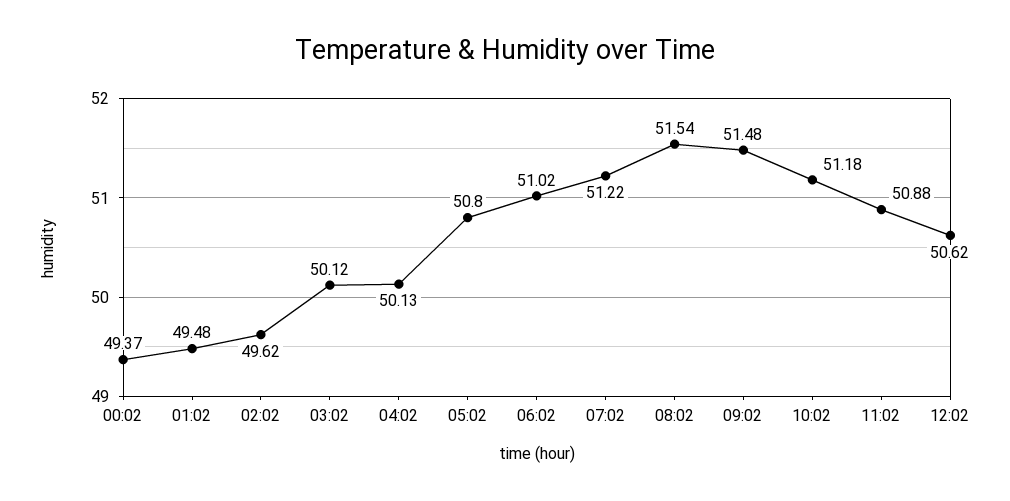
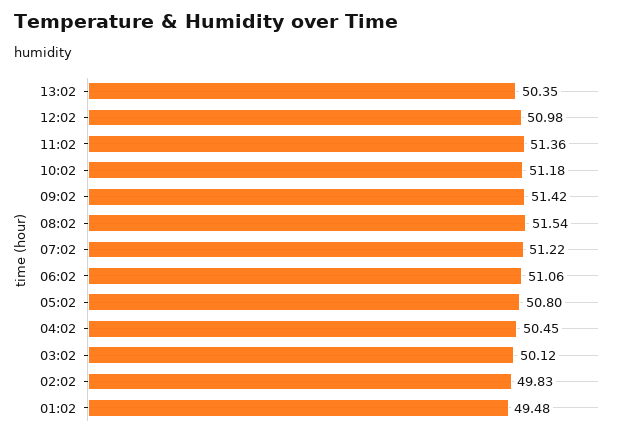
00:02: 49.37 -> none
02:02: 49.62 -> 49.83
04:02: 50.13 -> 50.45
06:02: 51.02 -> 51.06
09:02: 51.48 -> 51.42
11:02: 50.88 -> 51.36
12:02: 50.62 -> 50.98
13:02: none -> 50.35

